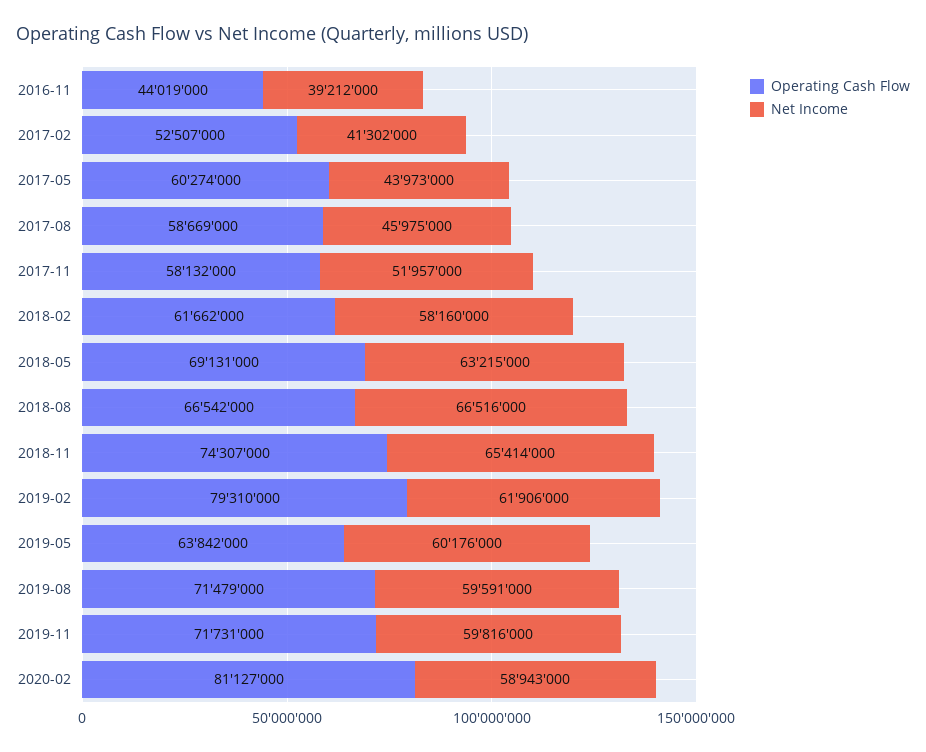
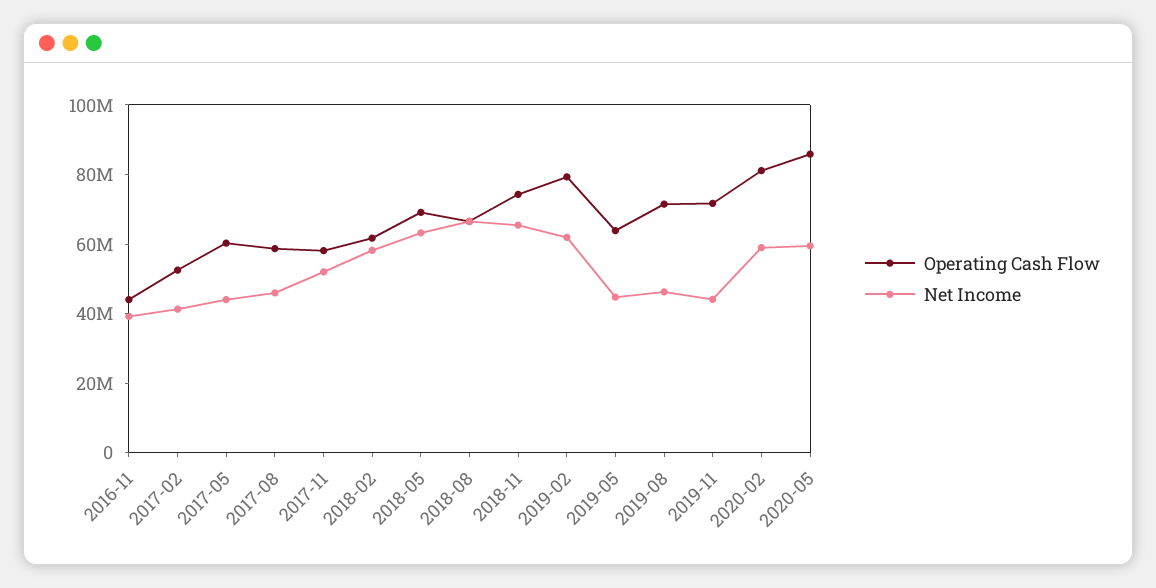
Net Income, 2019-05: 60176000 -> 45000000
Net Income, 2019-08: 59591000 -> 45000000
Net Income, 2019-11: 59816000 -> 45000000
Operating Cash Flow, 2020-05: none -> 85000000
Net Income, 2020-05: none -> 60000000

